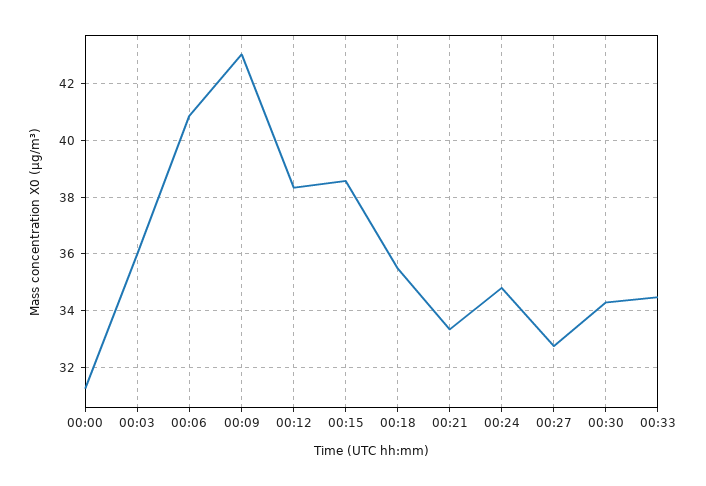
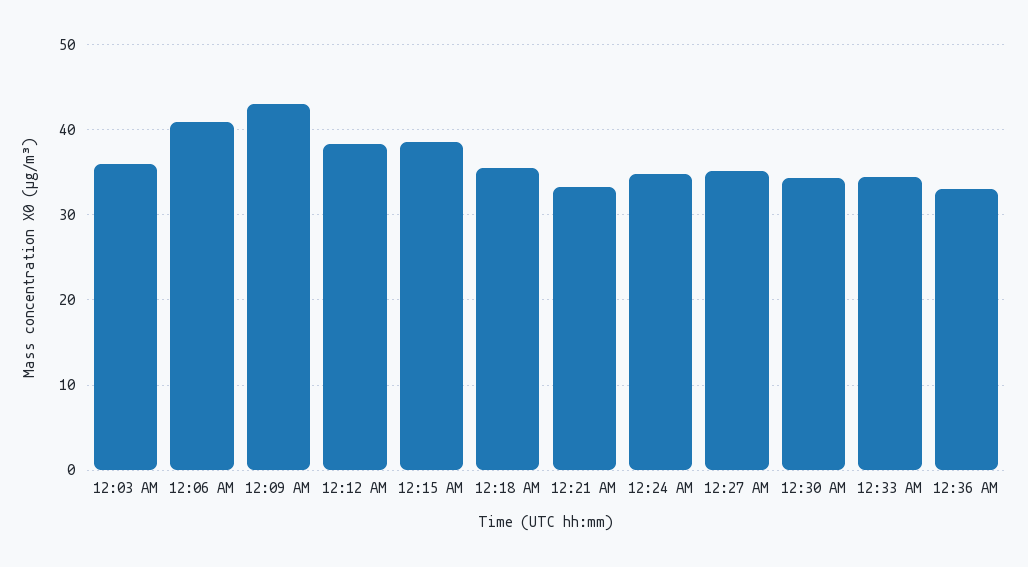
00:00: 31.25 -> none
00:27: 32.75 -> 35
12:36 AM: none -> 33

